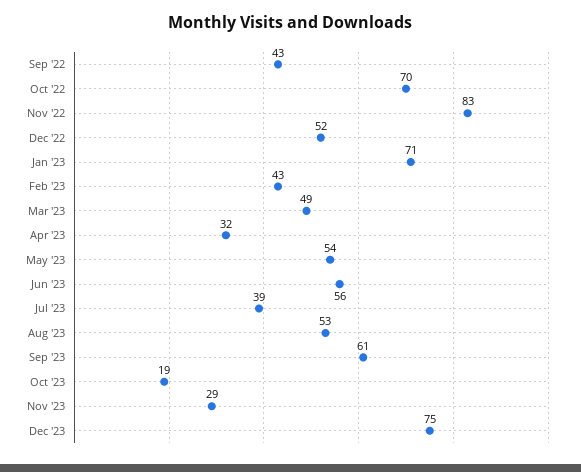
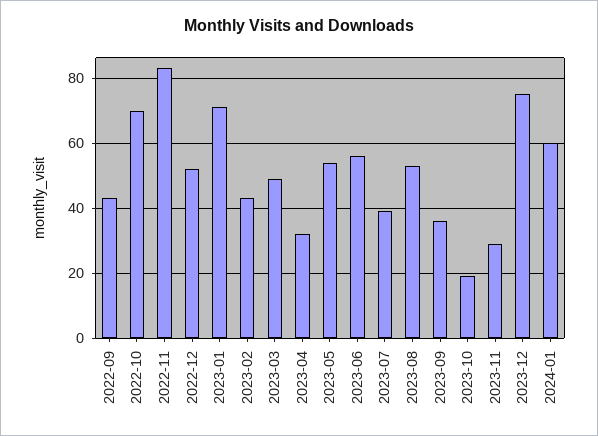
Sep '23: 61 -> 35
2024-01: none -> 60

